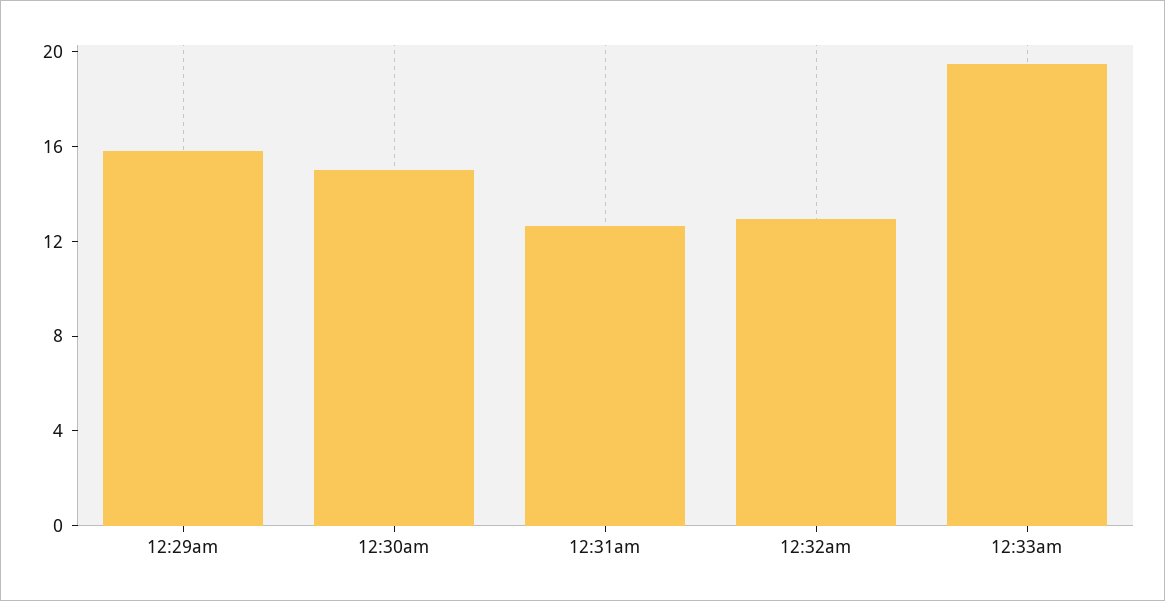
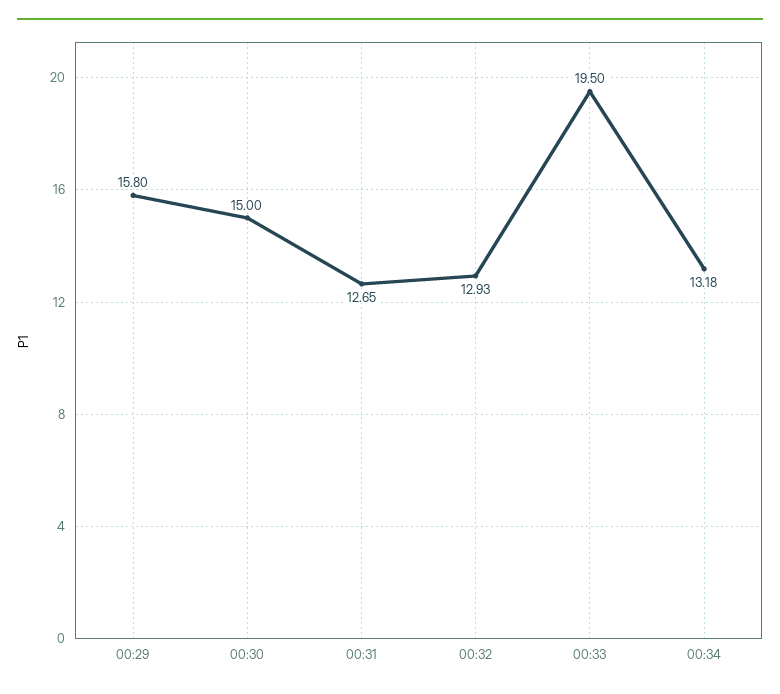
00:34: none -> 13.18

